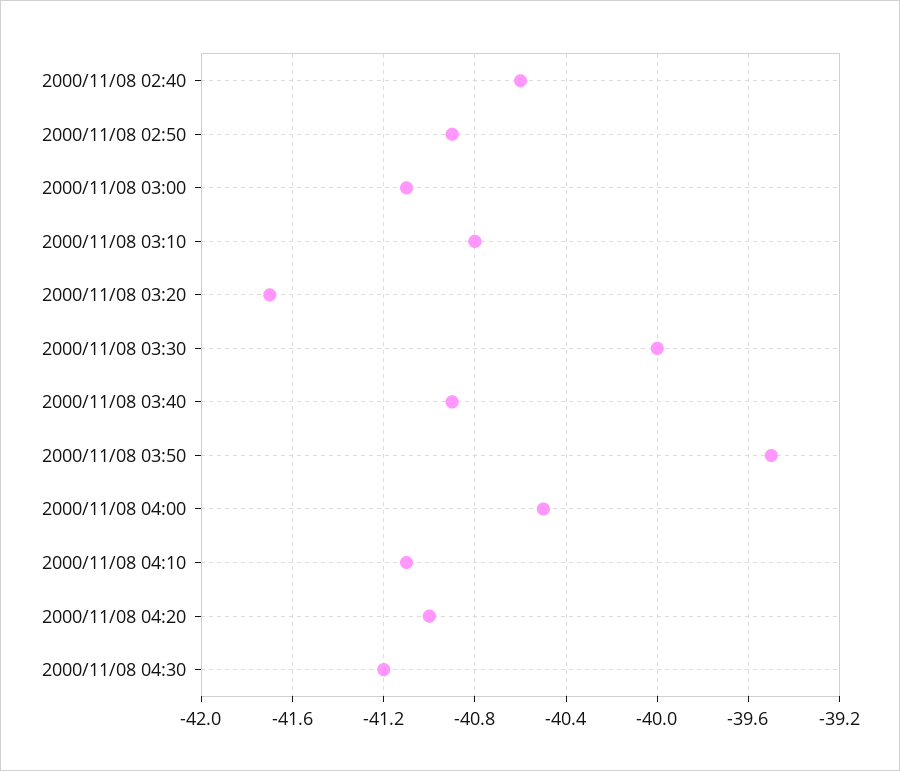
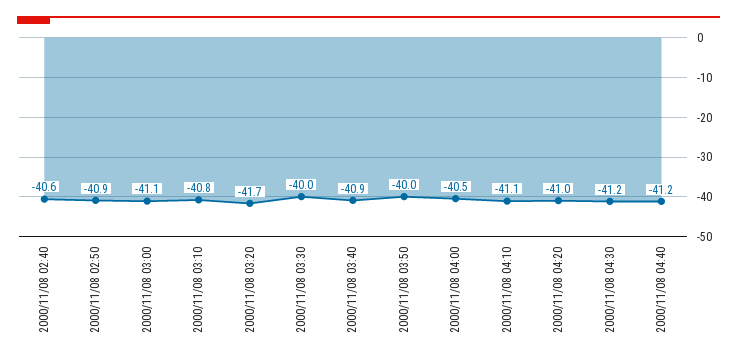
2000/11/08 03:50: -39.5 -> -40
2000/11/08 04:40: none -> -41.2

